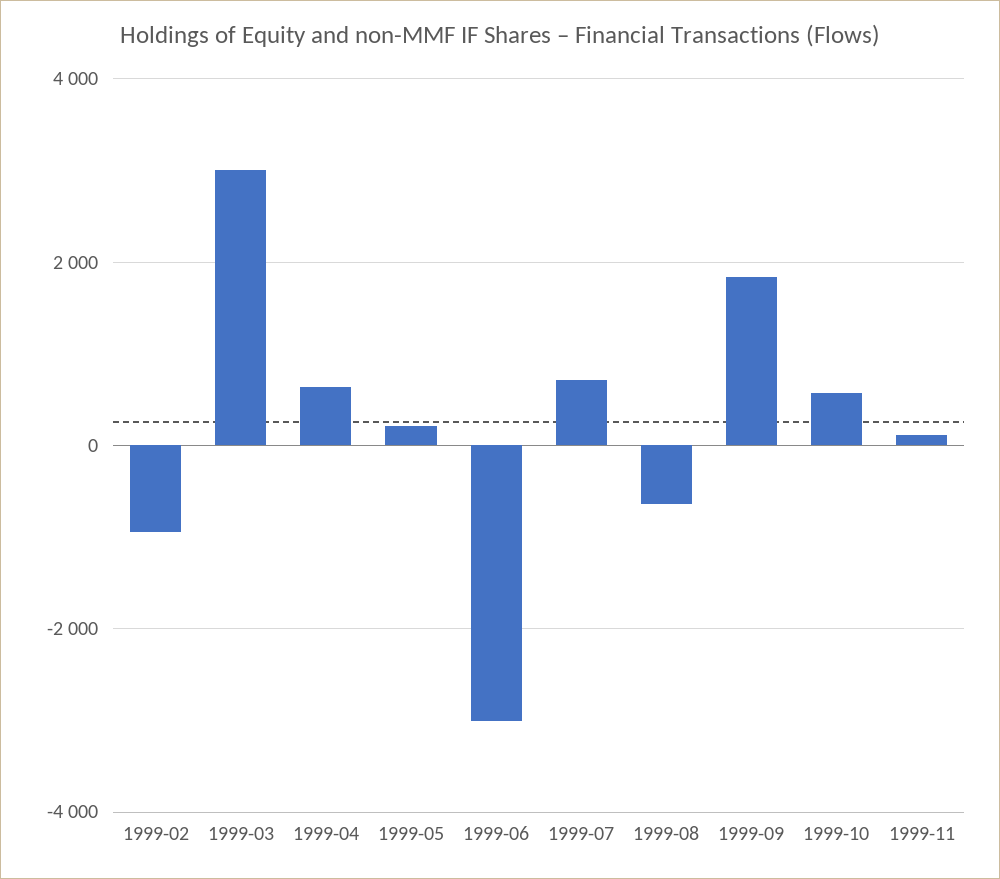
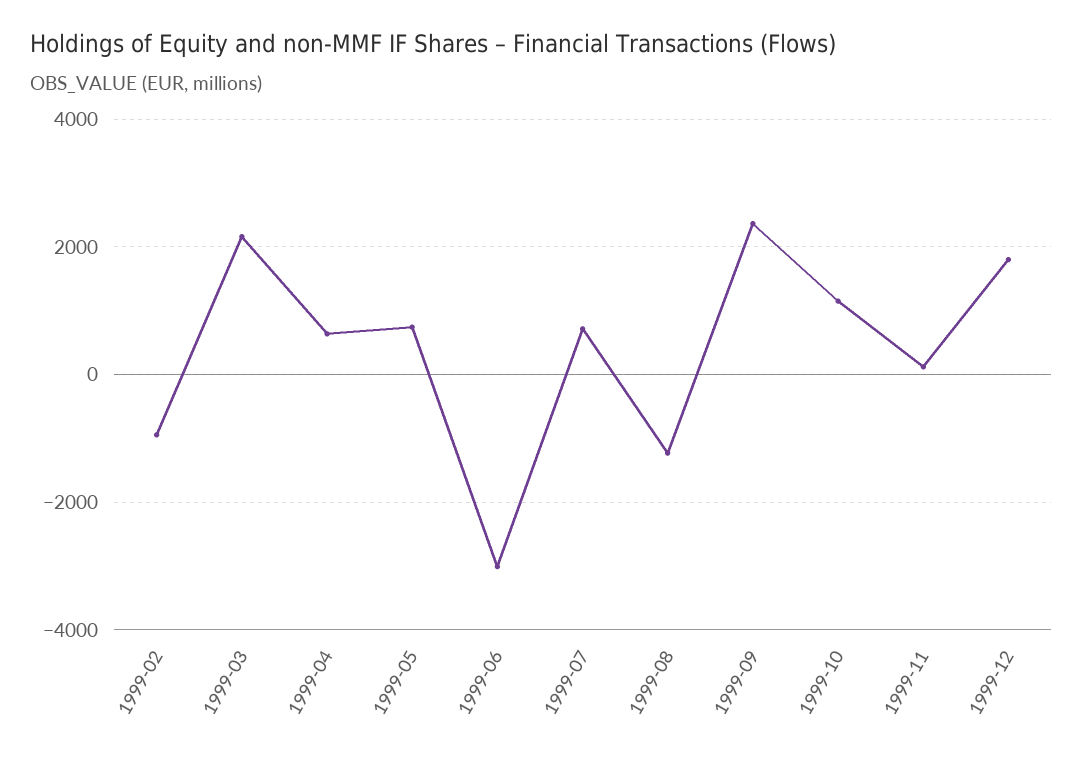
1999-03: 3000 -> 2200
1999-05: 200 -> 800
1999-08: -600 -> -1200
1999-09: 1800 -> 2400
1999-10: 600 -> 1200
1999-12: none -> 1800

